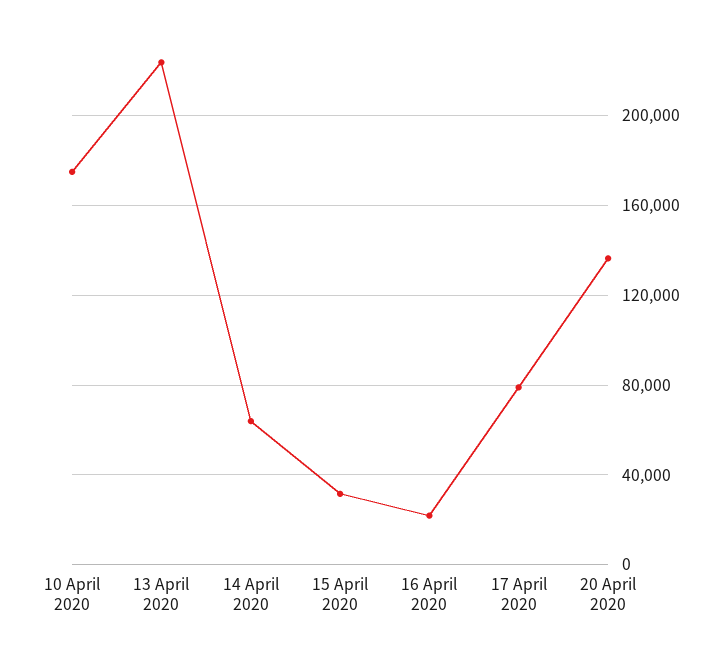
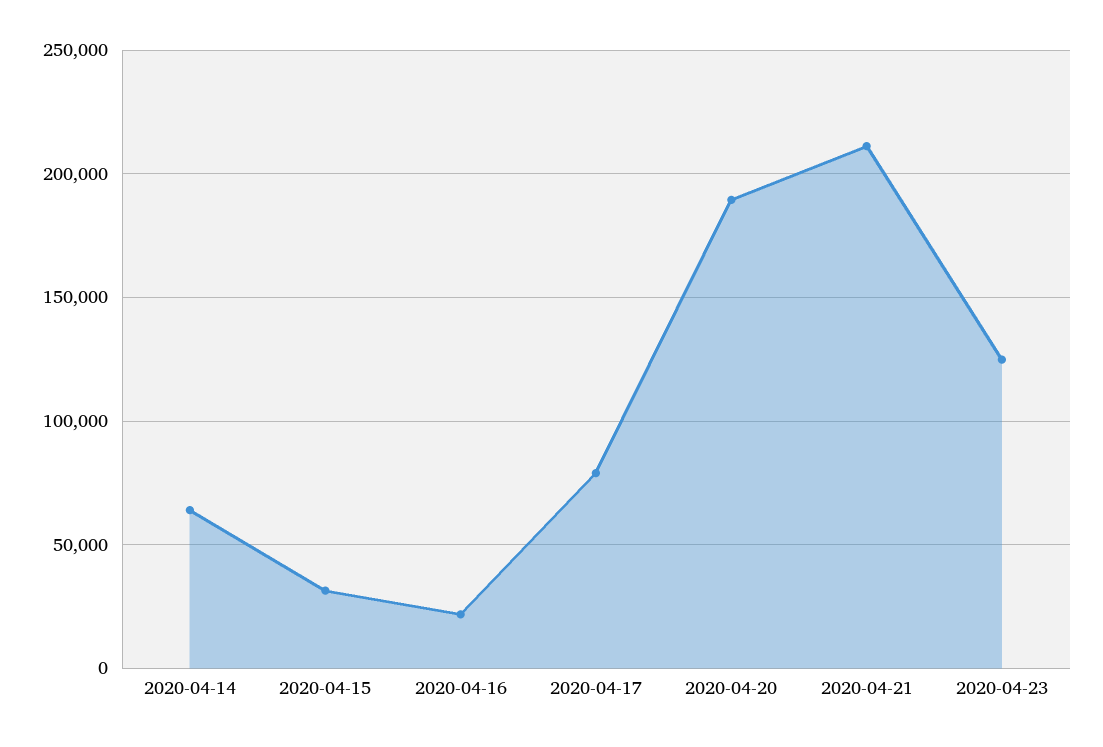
10 April 2020: 175000 -> none
13 April 2020: 225000 -> none
20 April 2020: 135000 -> 190000
2020-04-21: none -> 210000
2020-04-23: none -> 125000

